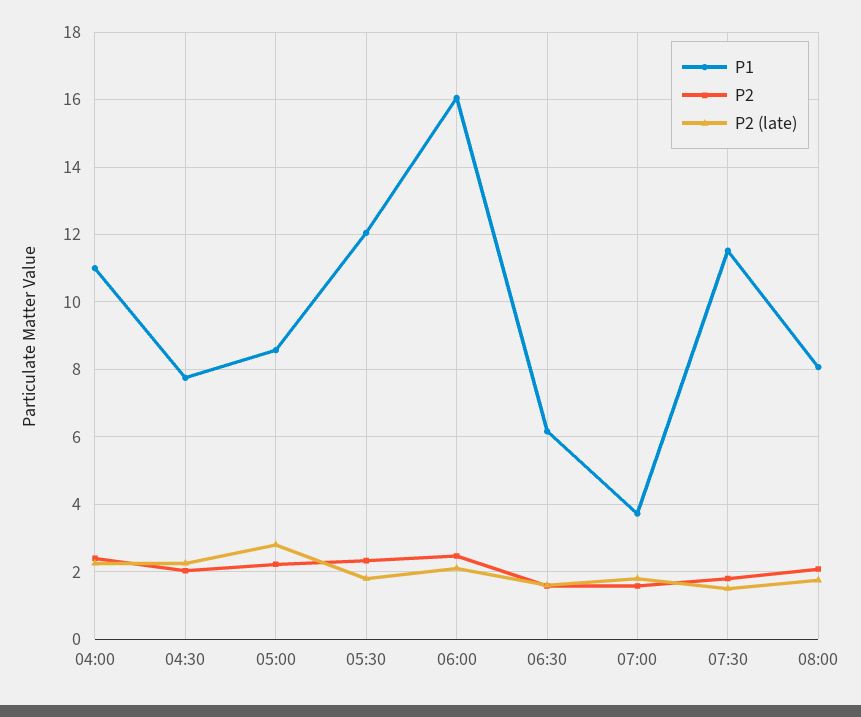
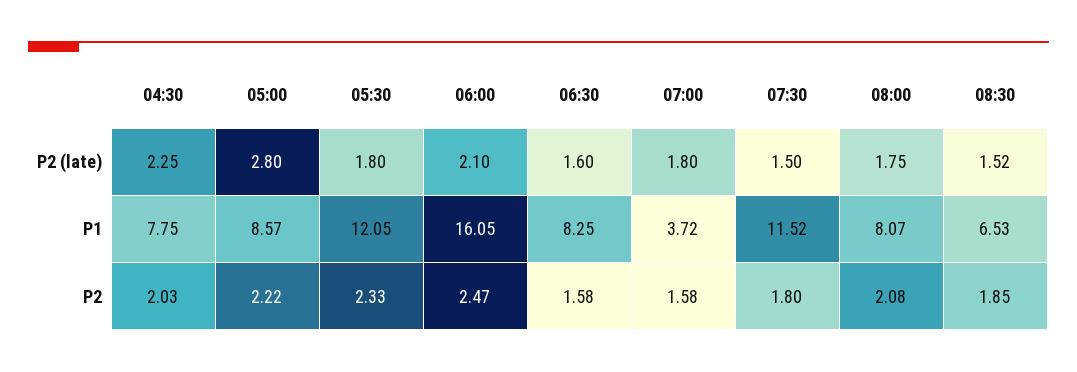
P1, 04:00: 11 -> none
P2, 04:00: 2.4 -> none
P2 (late), 04:00: 2.2 -> none
P1, 06:30: 6.2 -> 8.25
P2 (late), 08:30: none -> 1.52
P1, 08:30: none -> 6.53
P2, 08:30: none -> 1.85

